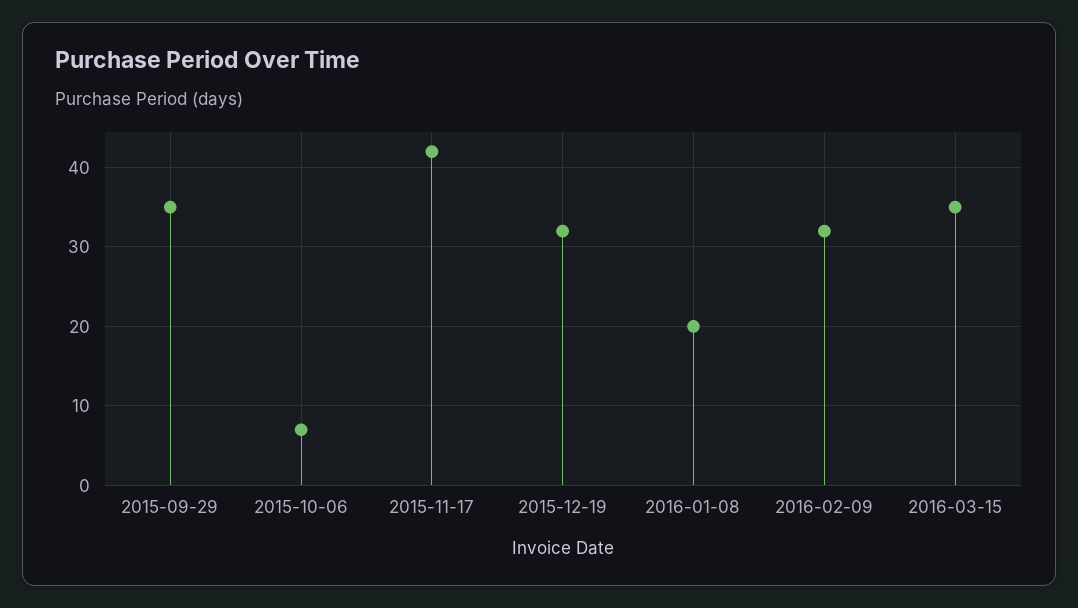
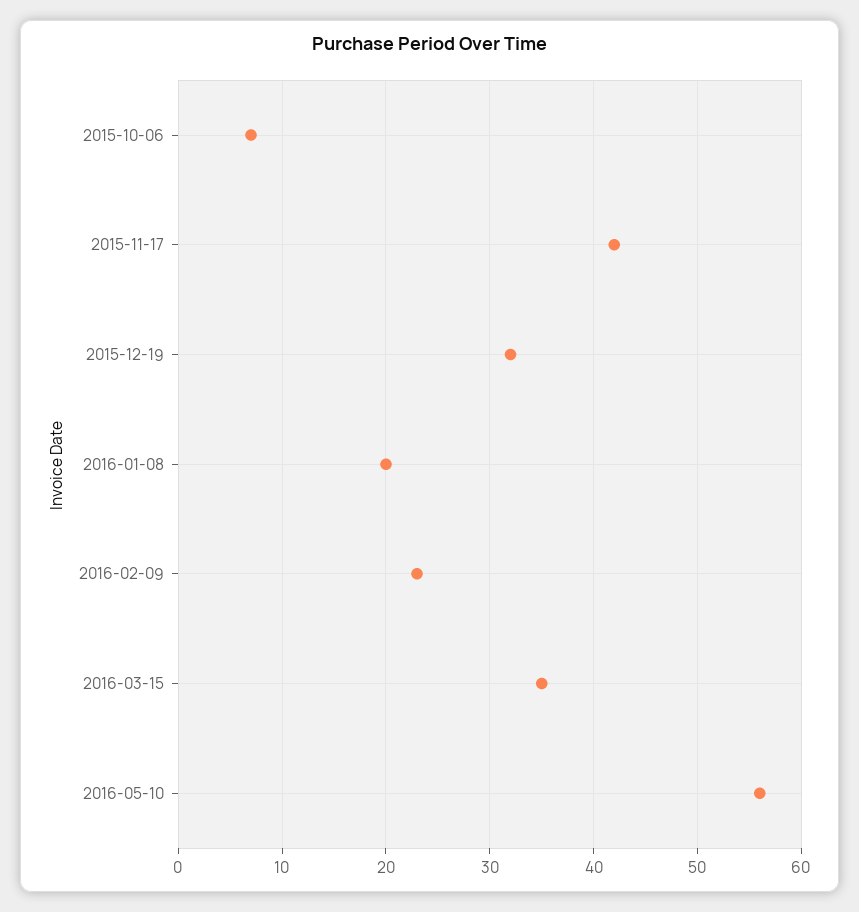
2015-09-29: 35 -> none
2016-02-09: 32 -> 23
2016-05-10: none -> 56

